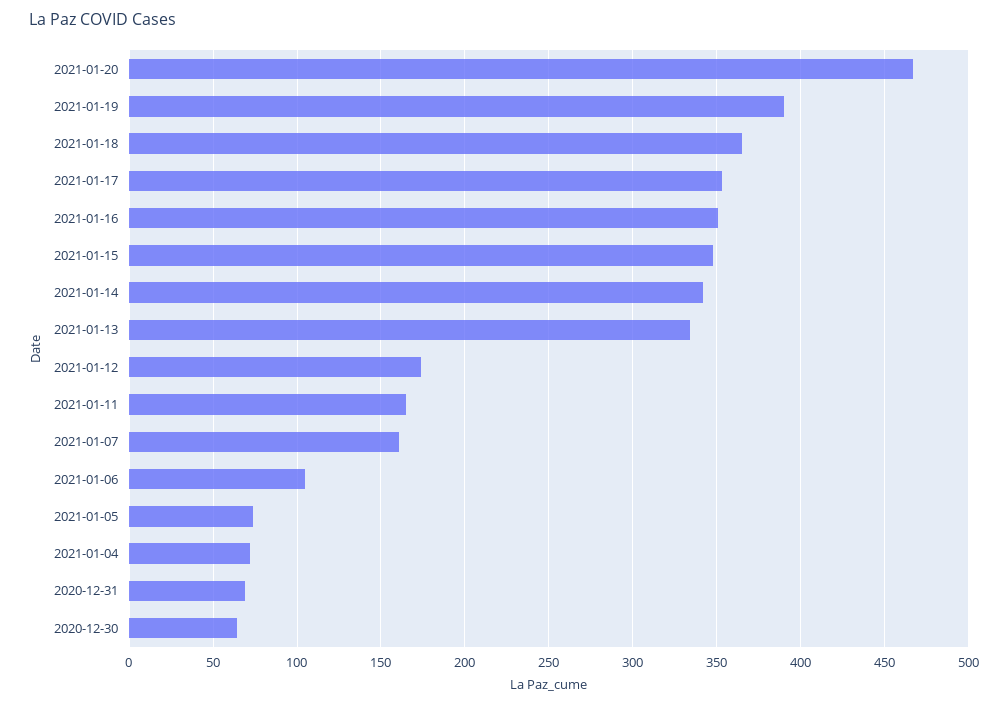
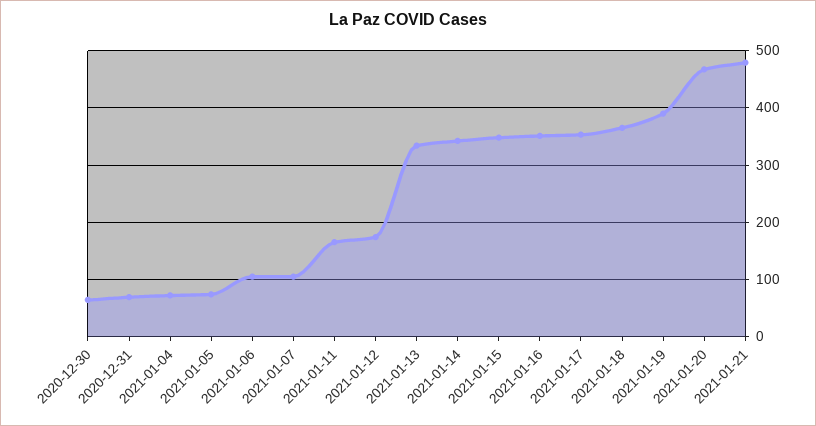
2021-01-07: 160 -> 100
2021-01-21: none -> 480

